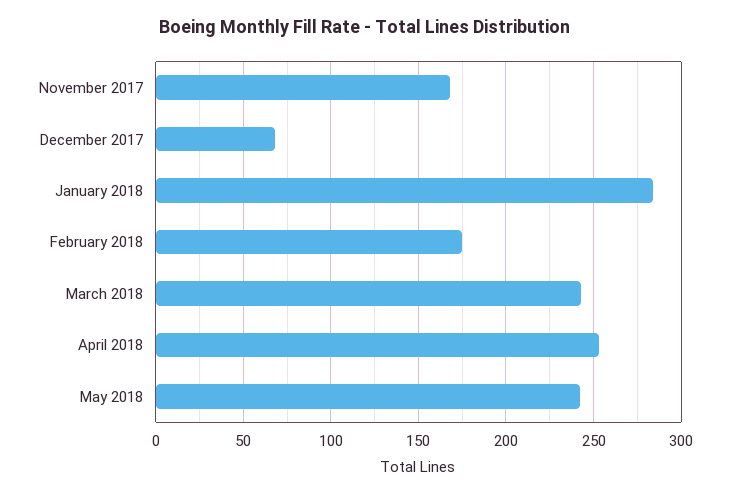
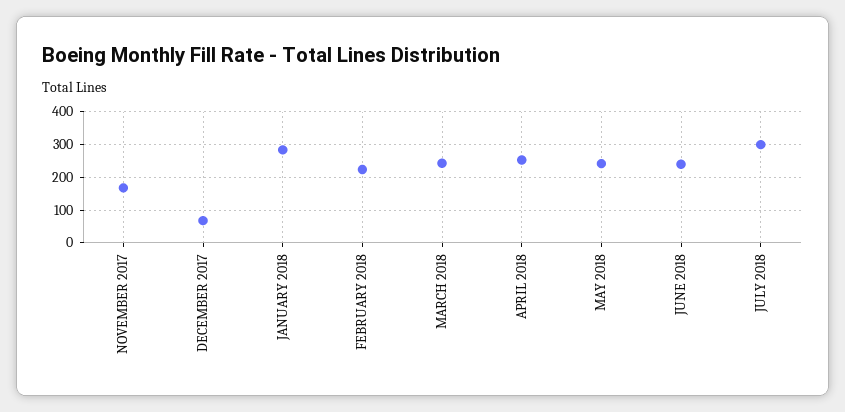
February 2018: 175 -> 220
JUNE 2018: none -> 240
JULY 2018: none -> 300

